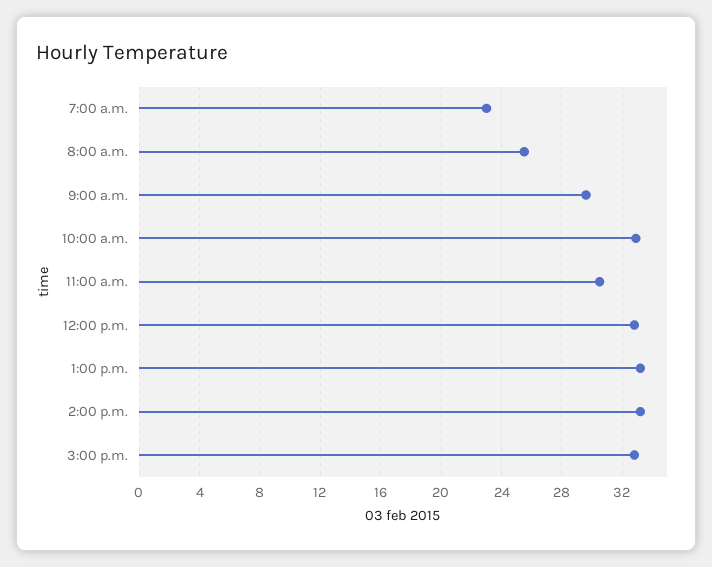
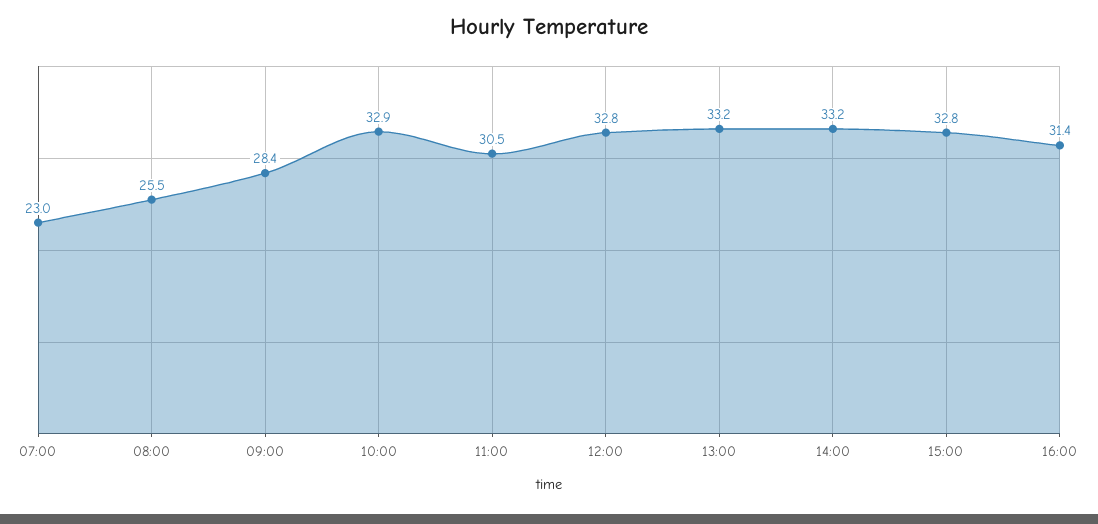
9:00 a.m.: 29.5 -> 28.4
16:00: none -> 31.4

